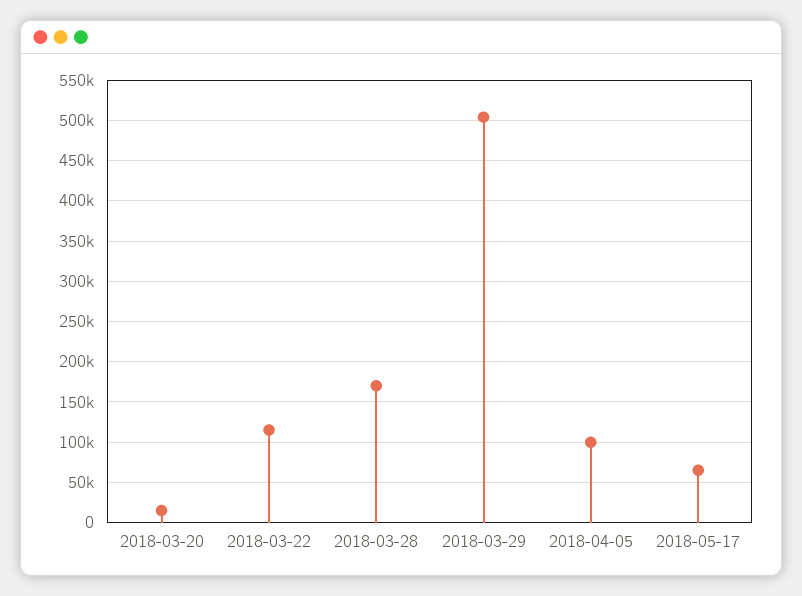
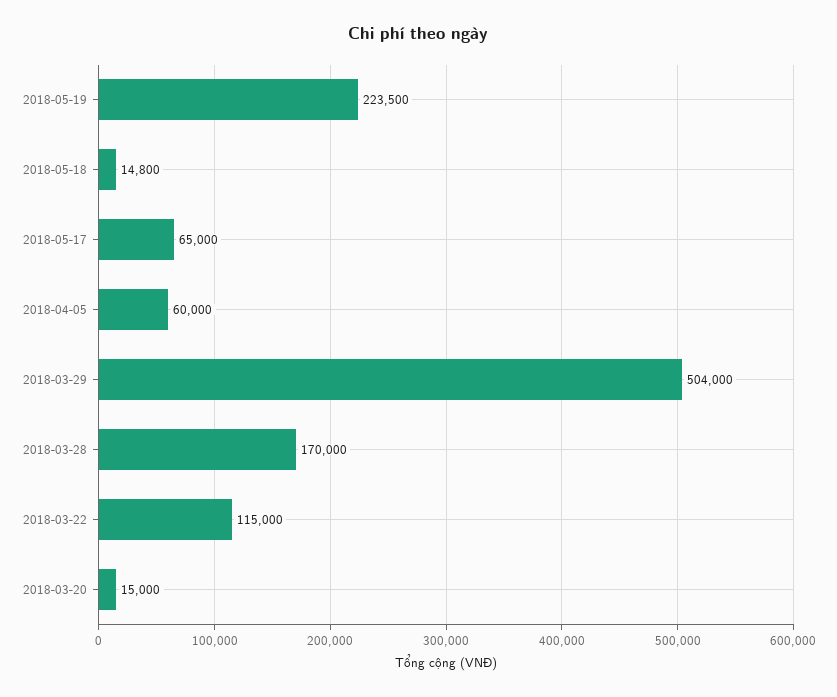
2018-04-05: 100000 -> 60000
2018-05-19: none -> 223500
2018-05-18: none -> 14800

